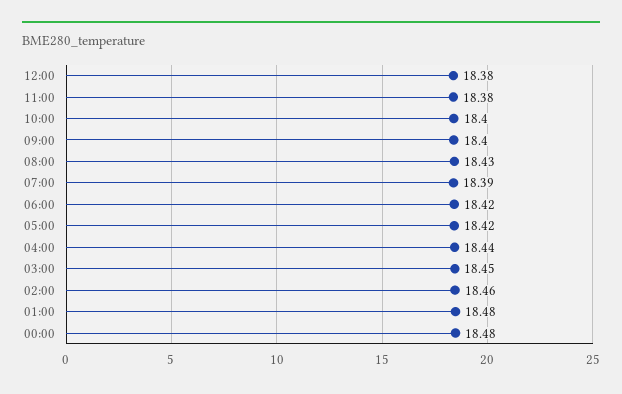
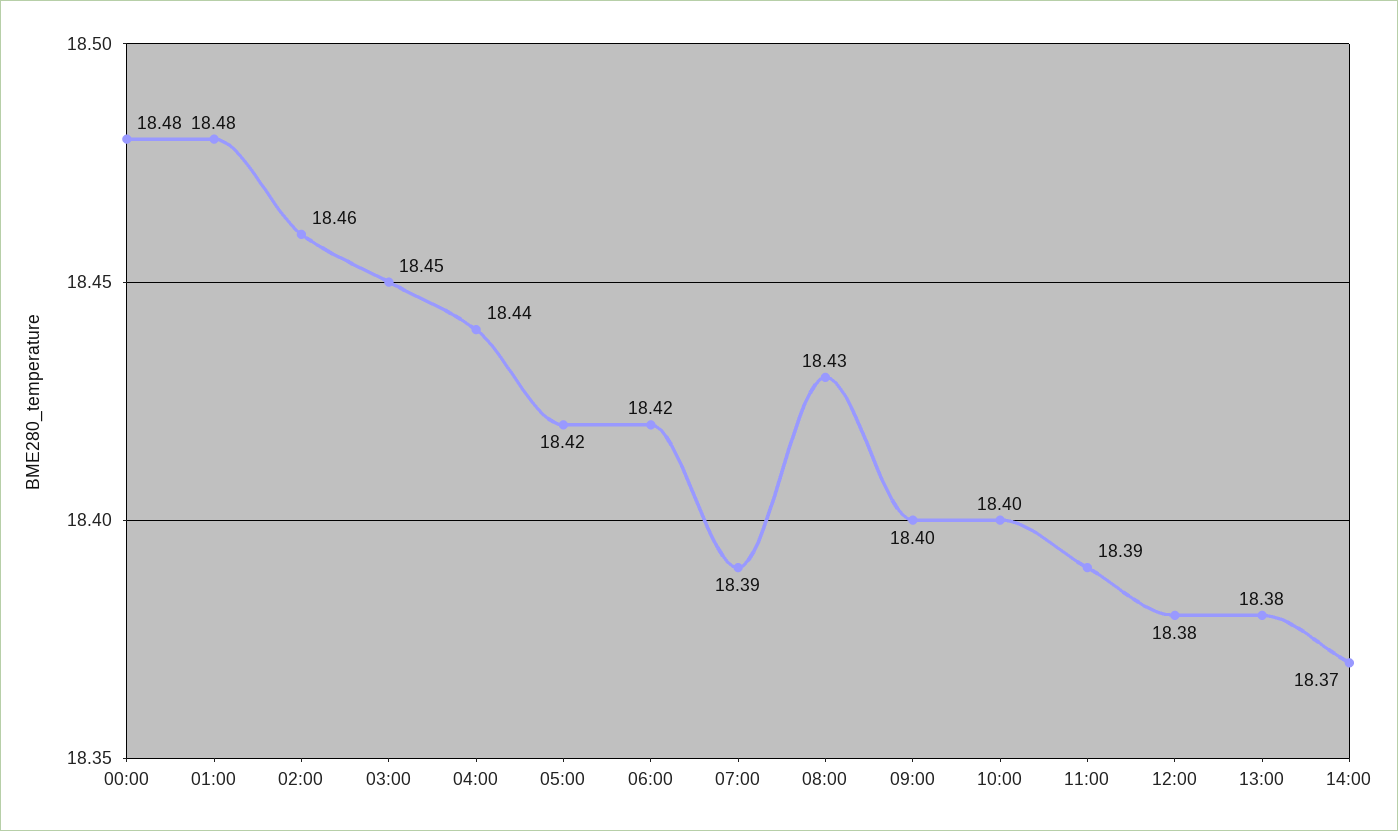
11:00: 18.38 -> 18.39
13:00: none -> 18.38
14:00: none -> 18.37

